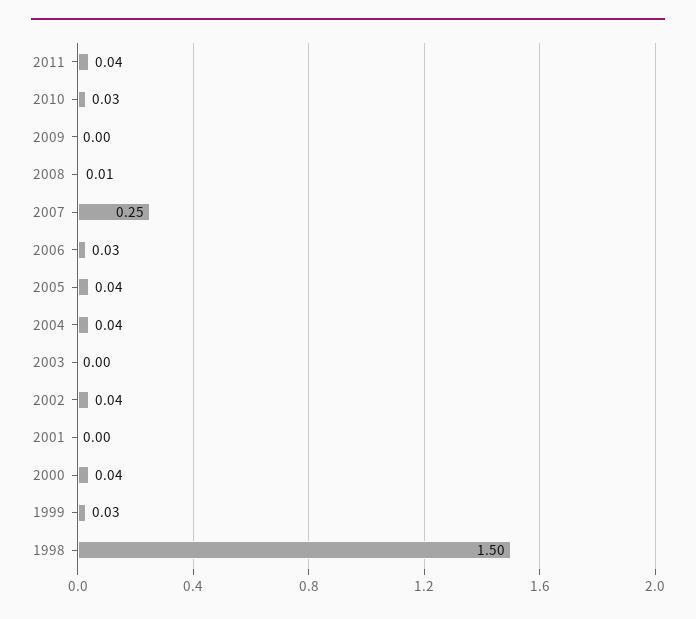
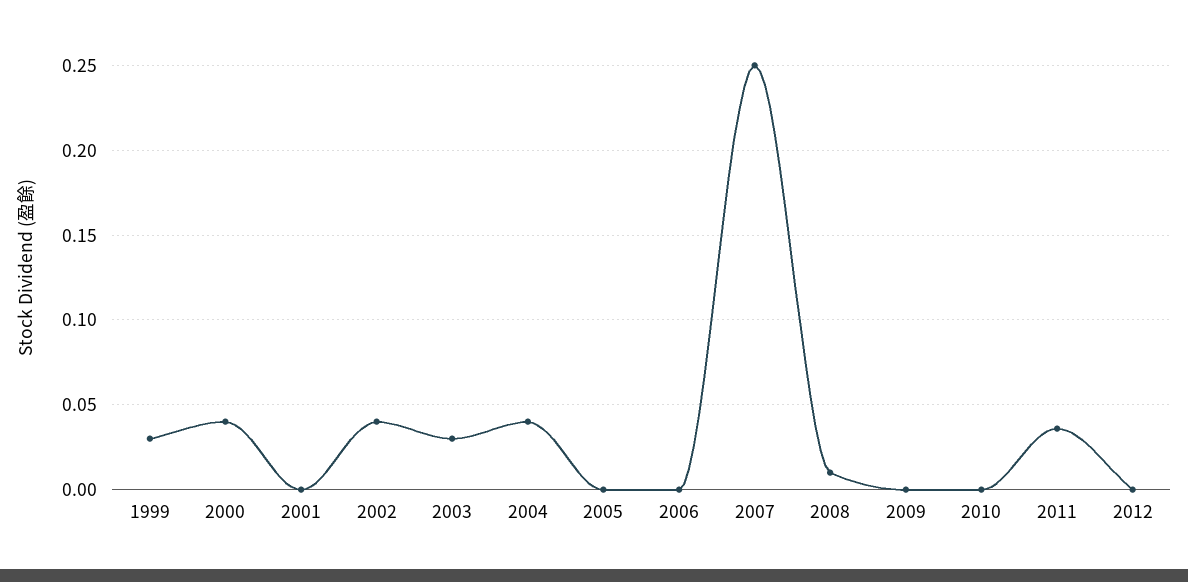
2010: 0.03 -> 0
2006: 0.03 -> 0
2005: 0.04 -> 0
2003: 0 -> 0.03
1998: 1.5 -> none
2012: none -> 0

